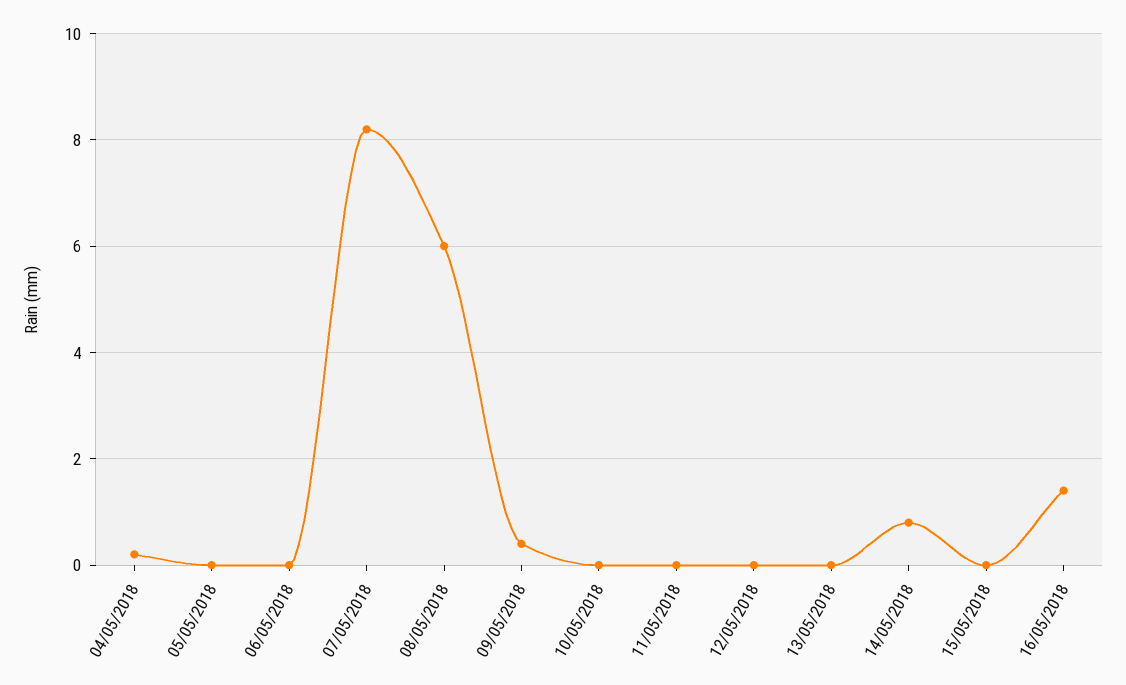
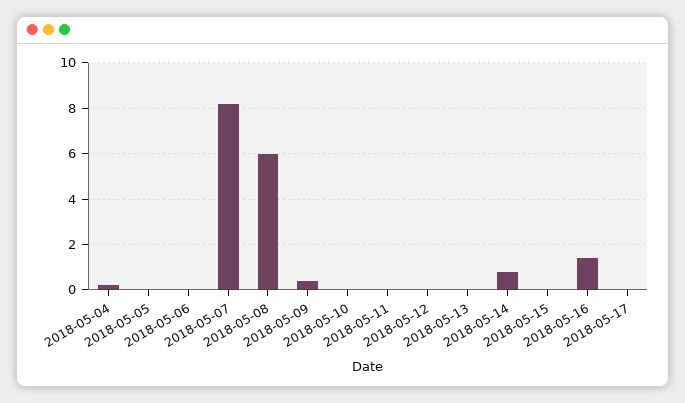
2018-05-17: none -> 0

